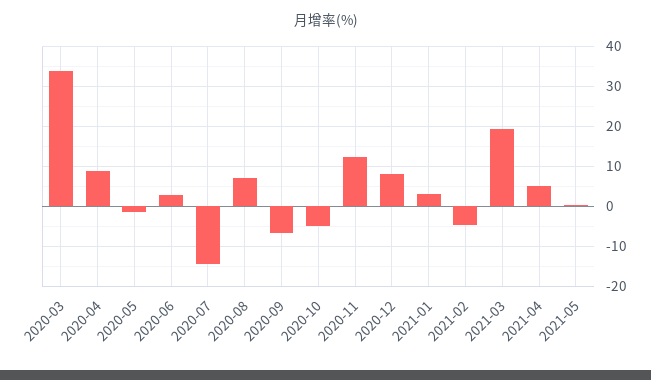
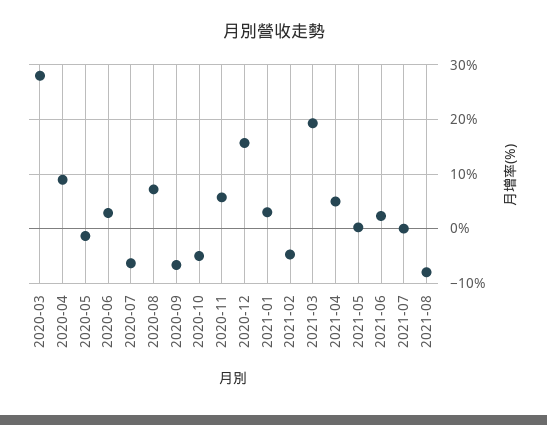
2020-03: 34 -> 28
2020-07: -14 -> -6
2020-11: 12 -> 6
2020-12: 8 -> 16
2021-06: none -> 2
2021-07: none -> 0
2021-08: none -> -8

